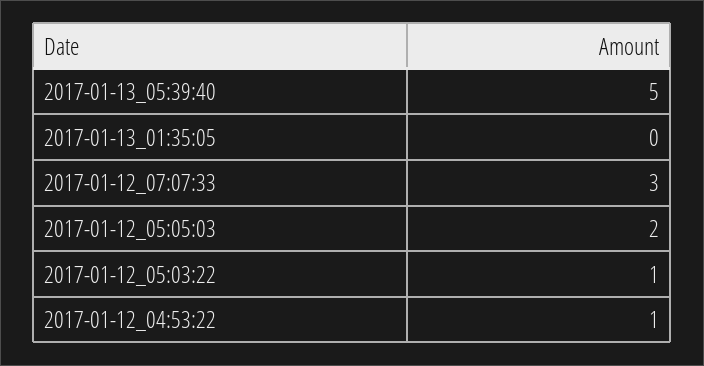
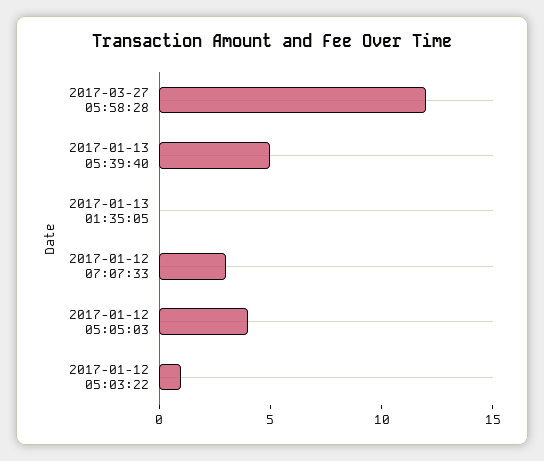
2017-01-12_05:05:03: 2 -> 4
2017-01-12_04:53:22: 1 -> none
2017-03-27 05:58:28: none -> 12

